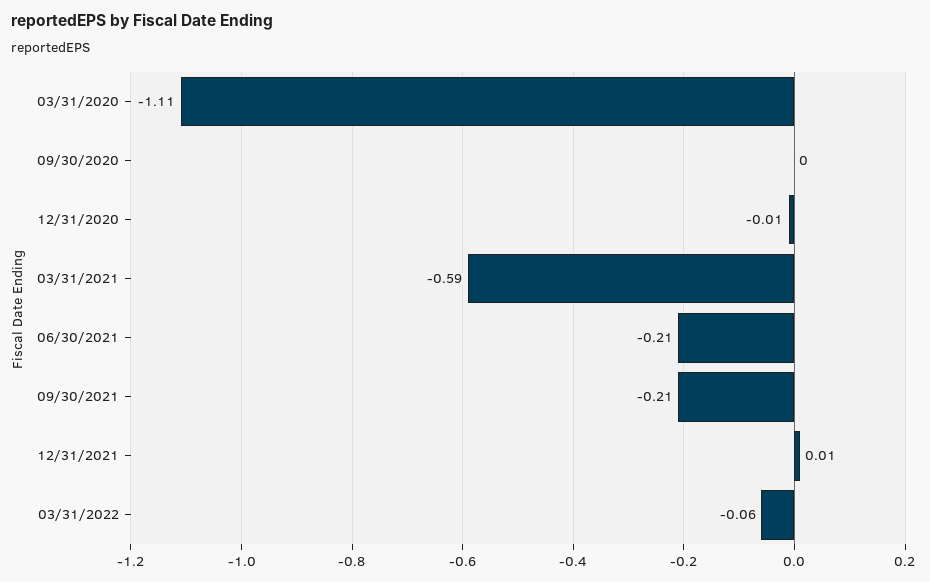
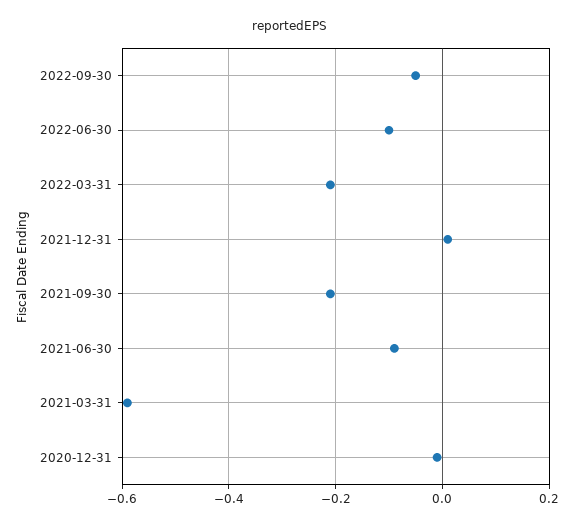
03/31/2020: -1.11 -> none
09/30/2020: 0 -> none
06/30/2021: -0.21 -> -0.1
03/31/2022: -0.06 -> -0.2
2022-09-30: none -> -0.05
2022-06-30: none -> -0.1

